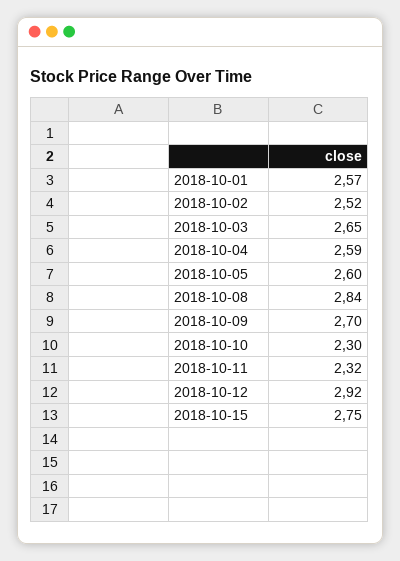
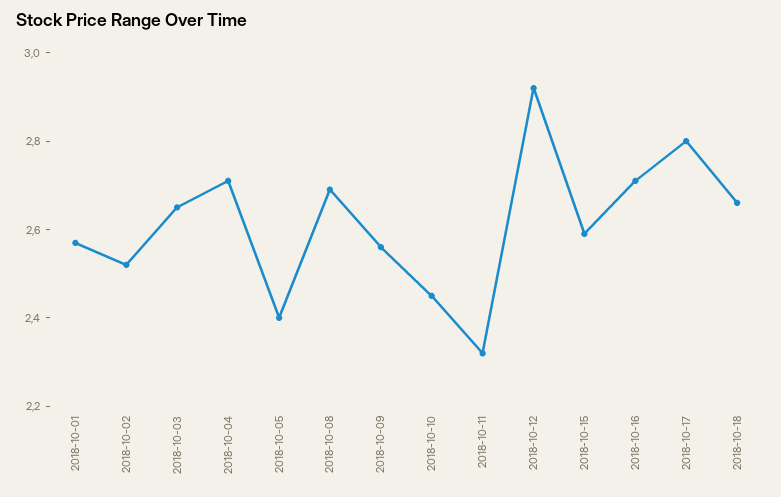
2018-10-04: 2.59 -> 2.7
2018-10-05: 2.6 -> 2.4
2018-10-08: 2.84 -> 2.7
2018-10-09: 2.7 -> 2.55
2018-10-10: 2.3 -> 2.45
2018-10-15: 2.75 -> 2.6
2018-10-16: none -> 2.7
2018-10-17: none -> 2.8
2018-10-18: none -> 2.65

